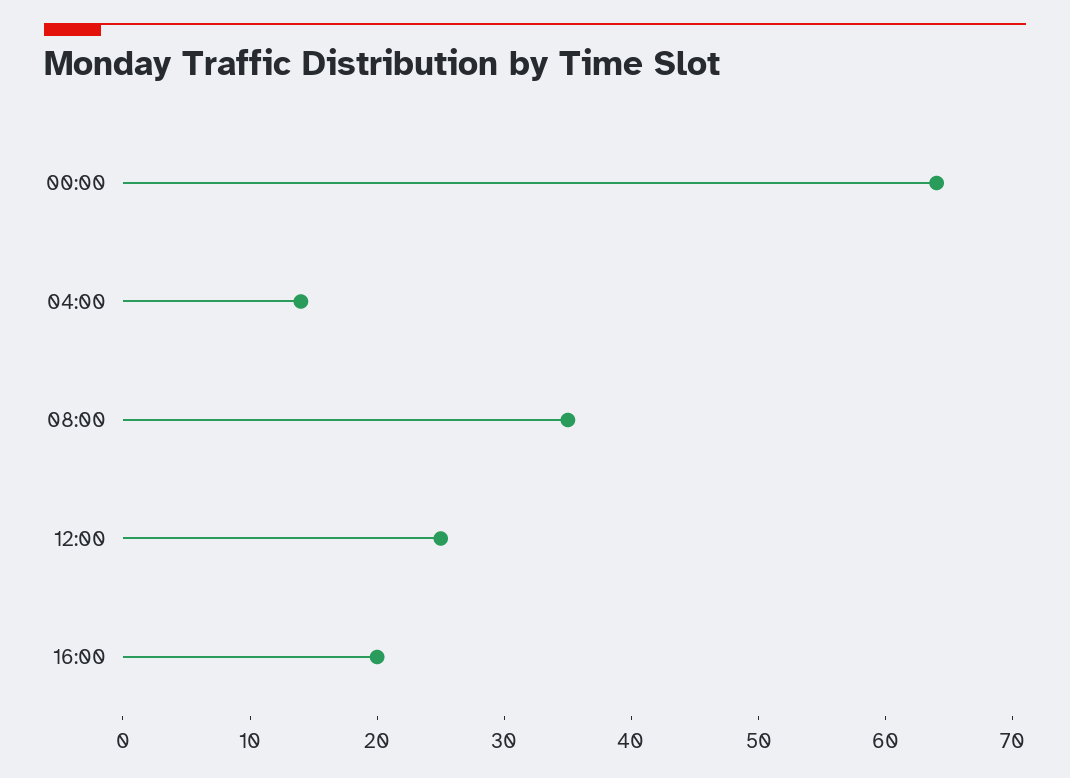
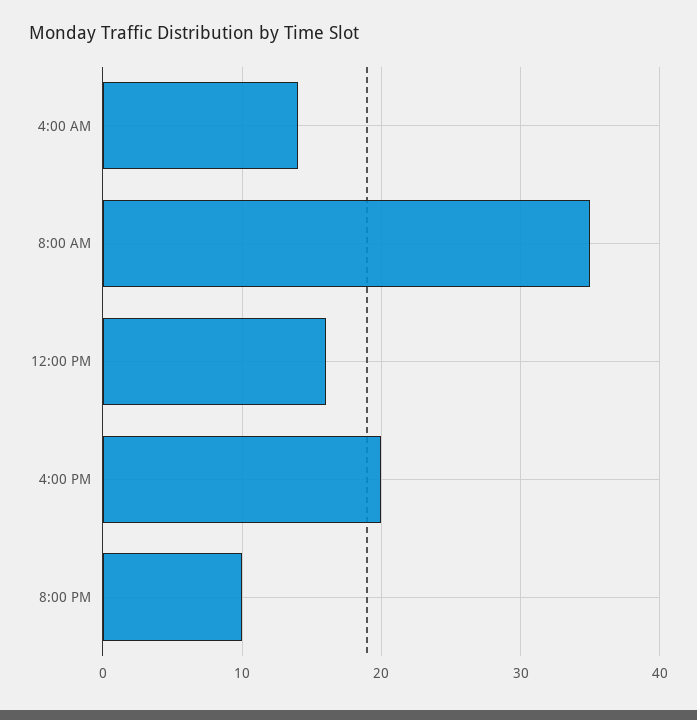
00:00: 64 -> none
12:00: 25 -> 16
8:00 PM: none -> 10

